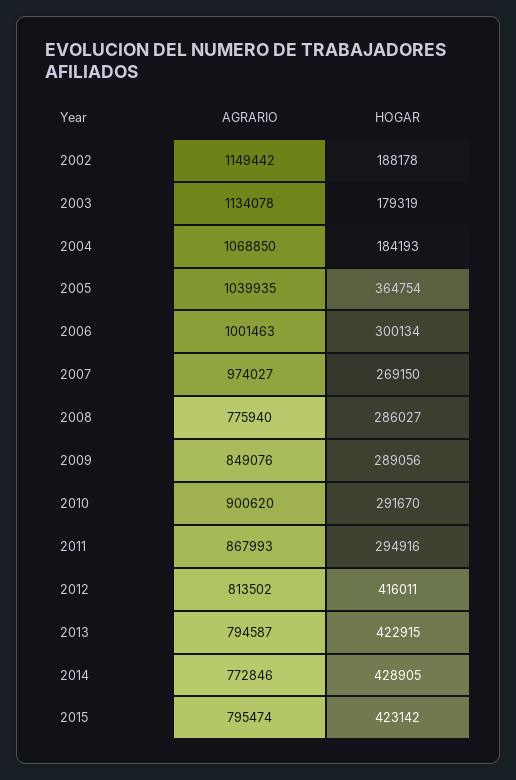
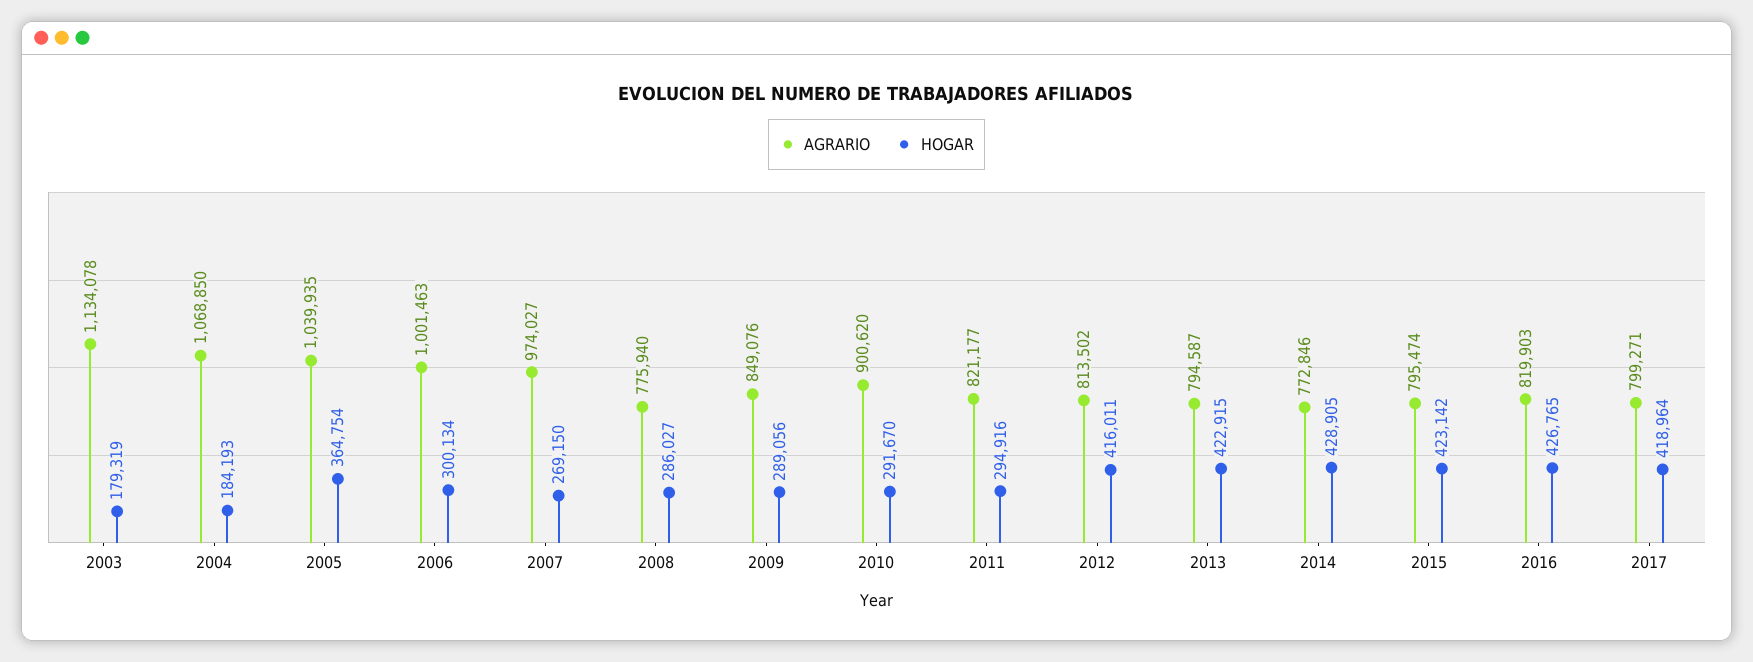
AGRARIO, 2002: 1149442 -> none
HOGAR, 2002: 188178 -> none
AGRARIO, 2011: 867993 -> 821177
AGRARIO, 2016: none -> 819903
HOGAR, 2016: none -> 426765
AGRARIO, 2017: none -> 799271
HOGAR, 2017: none -> 418964

